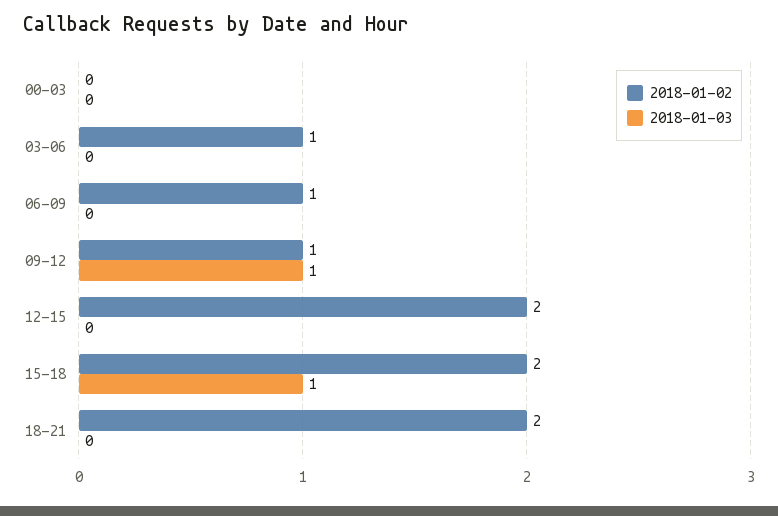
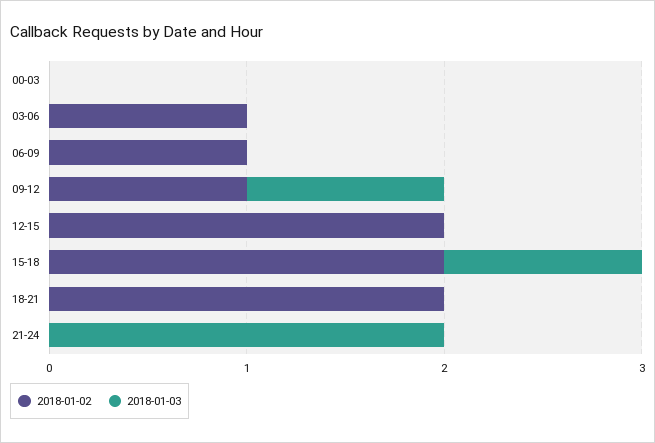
2018-01-02, 21-24: none -> 0
2018-01-03, 21-24: none -> 2

